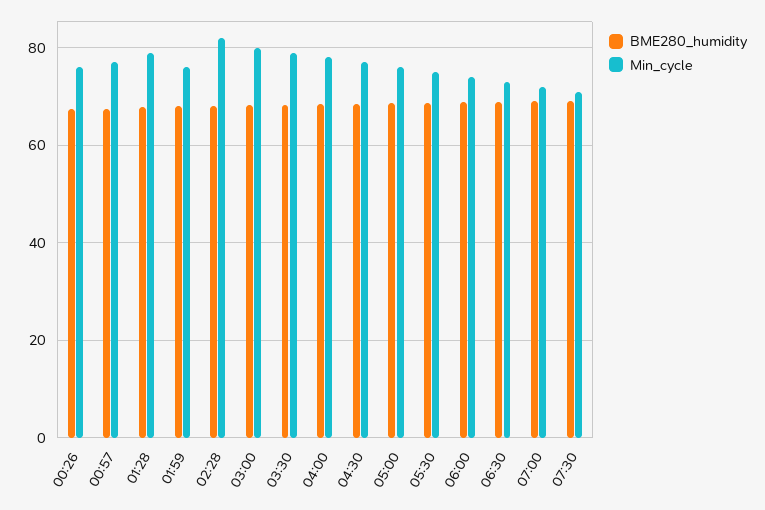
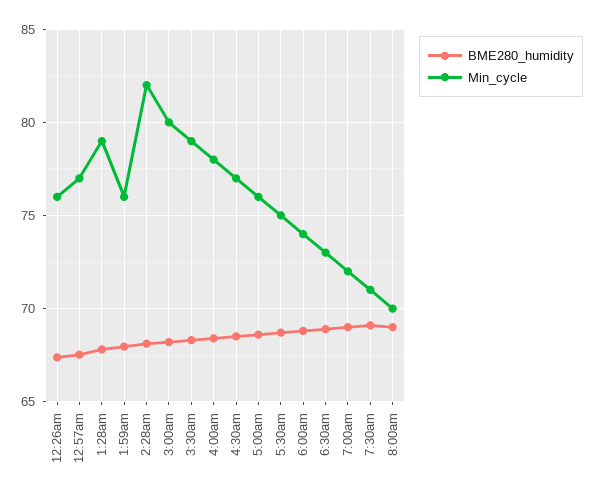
BME280_humidity, 8:00am: none -> 69
Min_cycle, 8:00am: none -> 70

